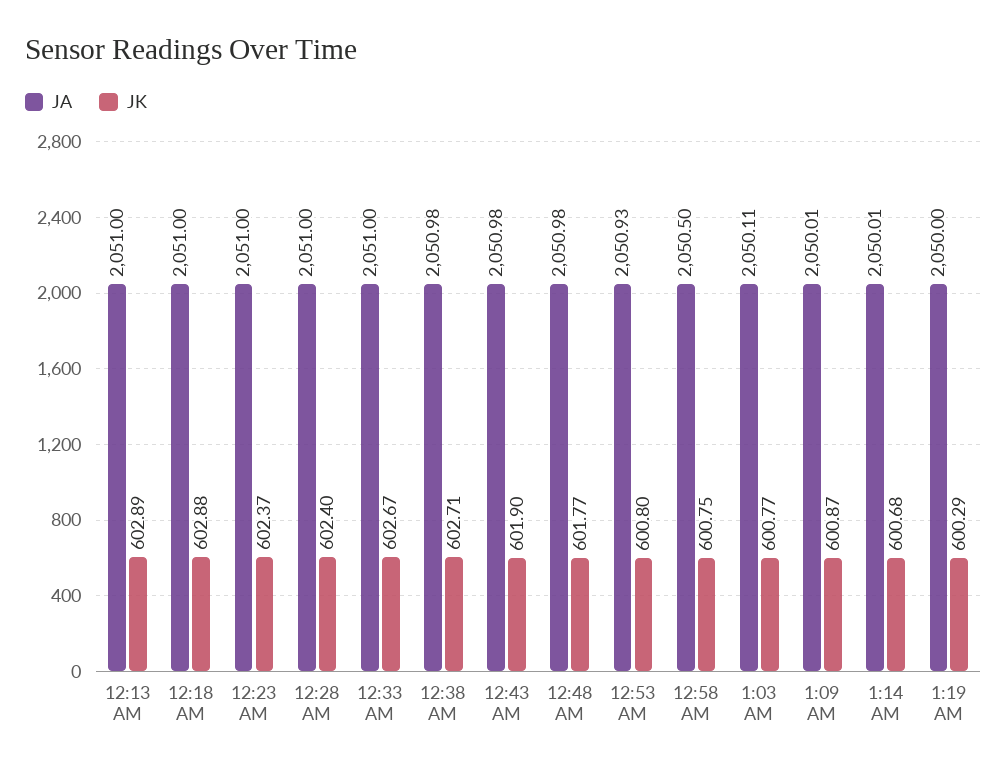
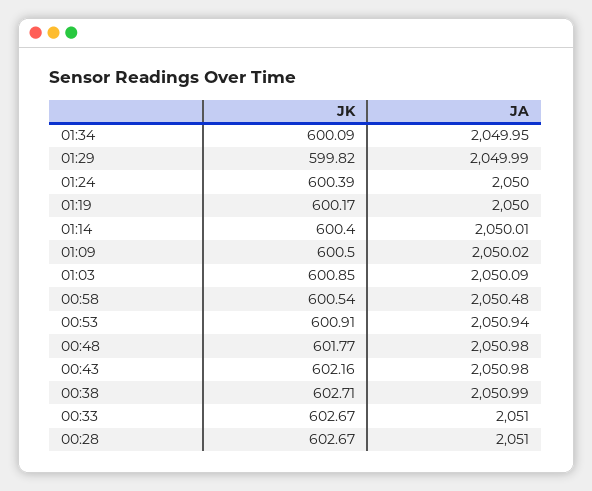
JA, 12:13 AM: 2051 -> none
JK, 12:13 AM: 602.89 -> none
JA, 12:18 AM: 2051 -> none
JK, 12:18 AM: 602.88 -> none
JA, 12:23 AM: 2051 -> none
JK, 12:23 AM: 602.37 -> none
JK, 12:28 AM: 602.4 -> 602.67
JA, 12:38 AM: 2050.98 -> 2050.99
JK, 12:43 AM: 601.9 -> 602.16
JA, 12:53 AM: 2050.93 -> 2050.94
JK, 12:53 AM: 600.8 -> 600.91
JA, 12:58 AM: 2050.5 -> 2050.48
JK, 12:58 AM: 600.75 -> 600.54
JA, 1:03 AM: 2050.11 -> 2050.09
JK, 1:03 AM: 600.77 -> 600.85
JA, 1:09 AM: 2050.01 -> 2050.02
JK, 1:09 AM: 600.87 -> 600.5
JK, 1:14 AM: 600.68 -> 600.4
JK, 1:19 AM: 600.29 -> 600.17
JK, 01:34: none -> 600.09
JA, 01:34: none -> 2049.95
JK, 01:29: none -> 599.82
JA, 01:29: none -> 2049.99
JK, 01:24: none -> 600.39
JA, 01:24: none -> 2050

